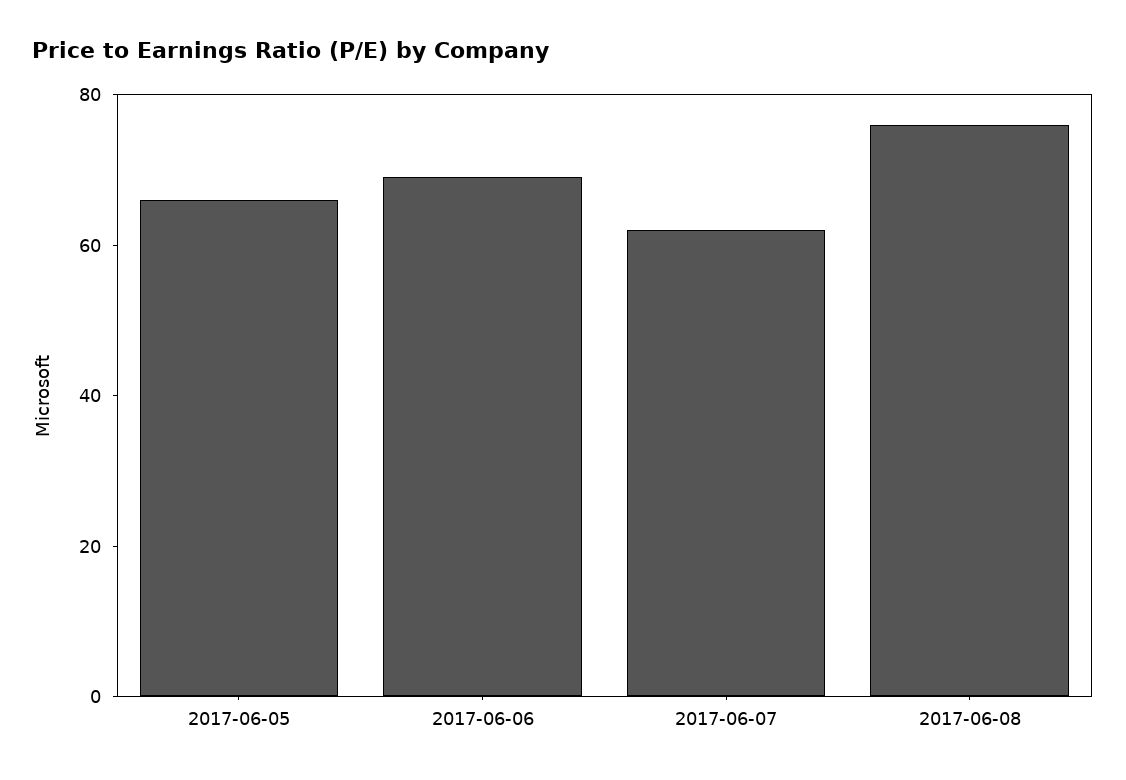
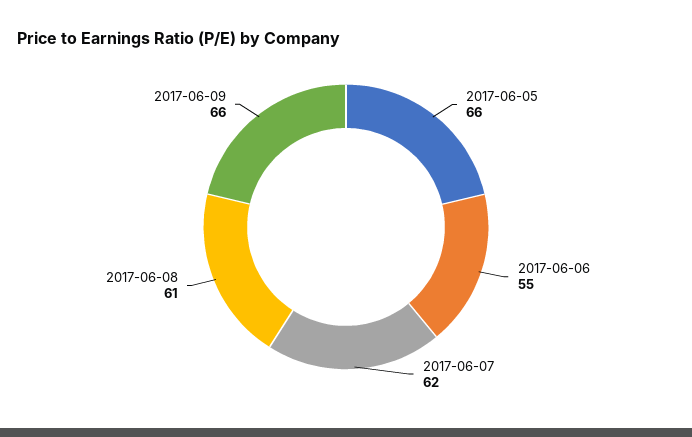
2017-06-06: 70 -> 55
2017-06-08: 75 -> 61
2017-06-09: none -> 66

